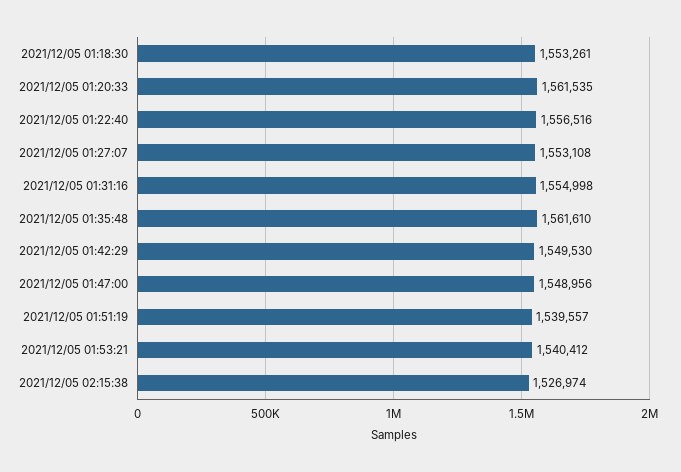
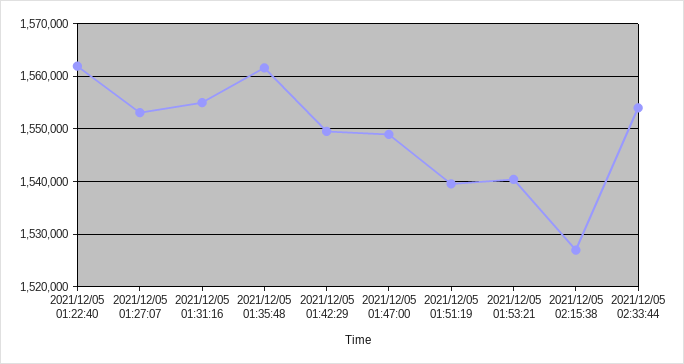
2021/12/05 01:18:30: 1553261 -> none
2021/12/05 01:20:33: 1561535 -> none
2021/12/05 01:22:40: 1556516 -> 1562000
2021/12/05 02:33:44: none -> 1554000

